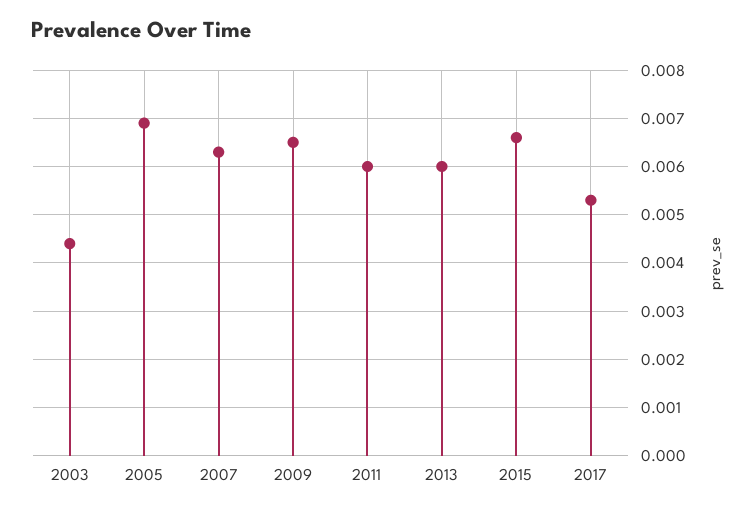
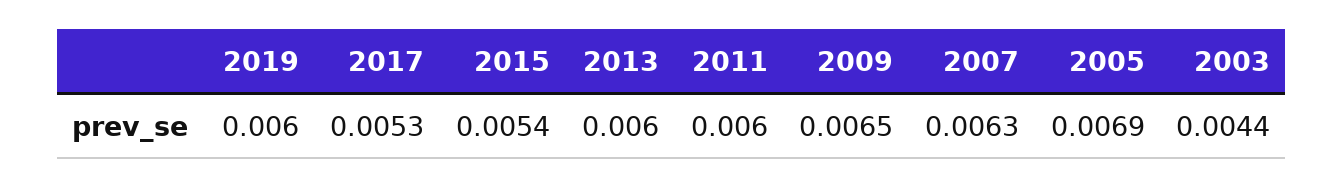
2015: 0.0065 -> 0.0054
2019: none -> 0.006

